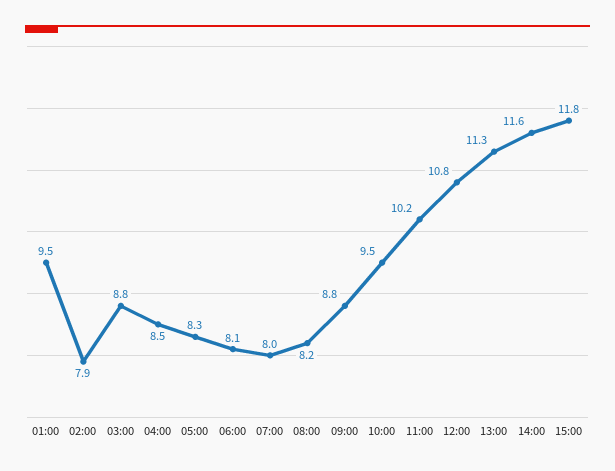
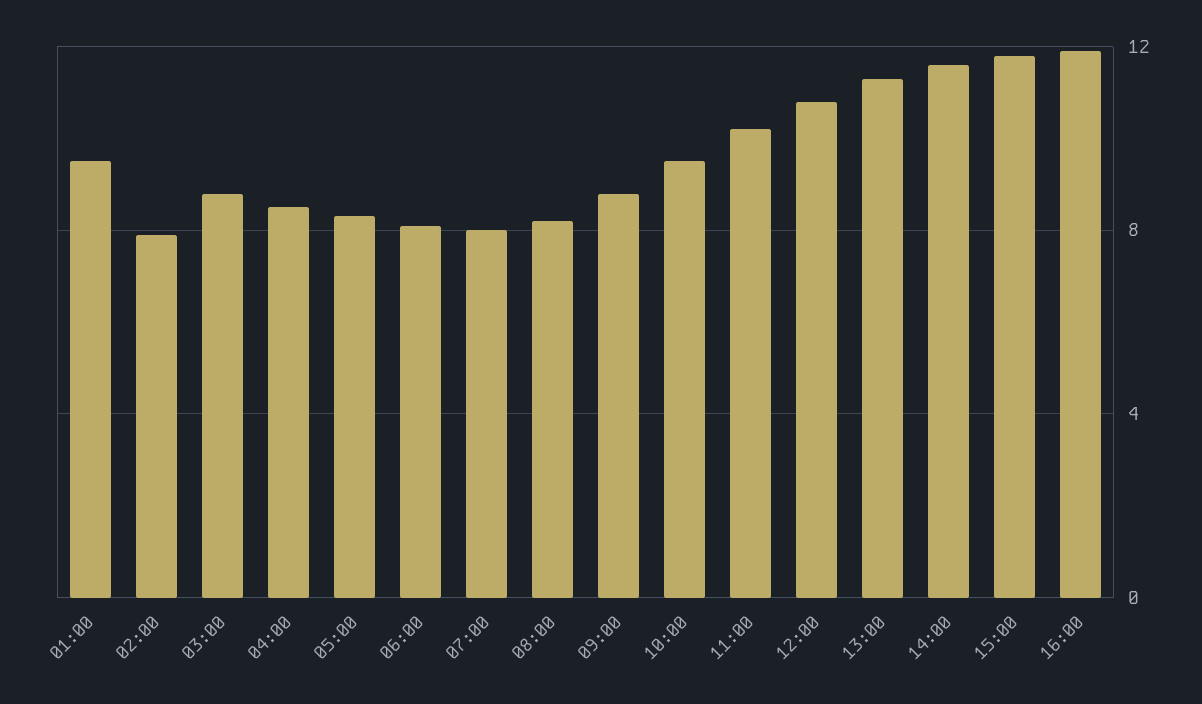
16:00: none -> 12

